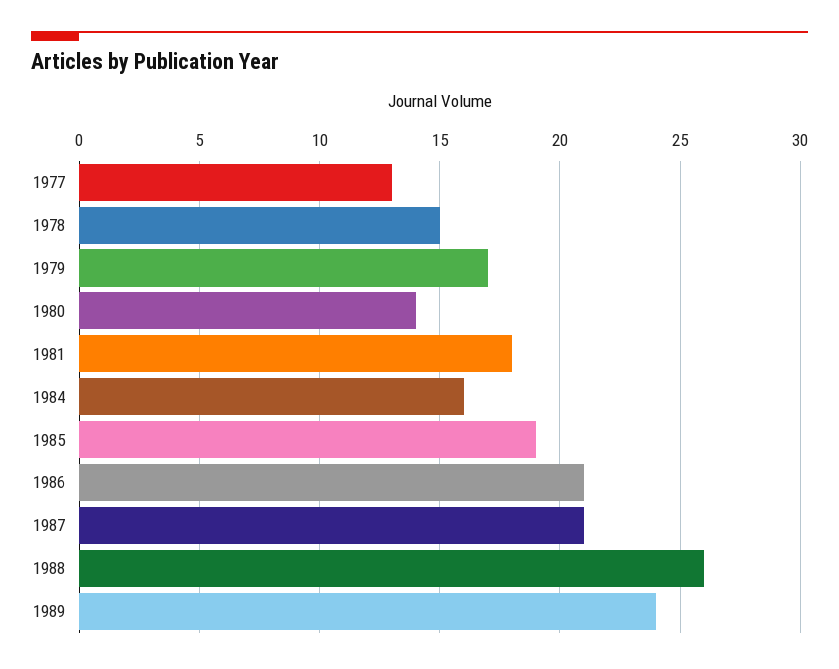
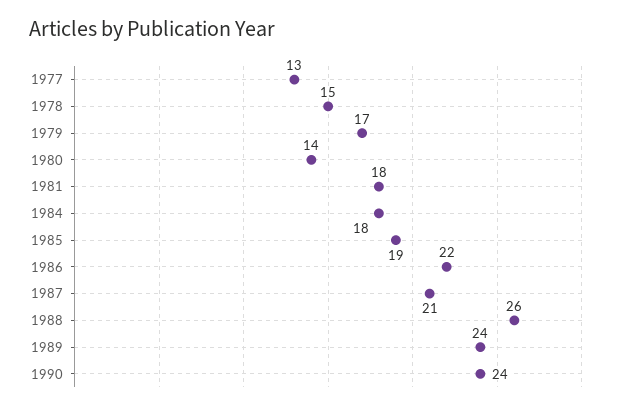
1984: 16 -> 18
1986: 21 -> 22
1990: none -> 24

